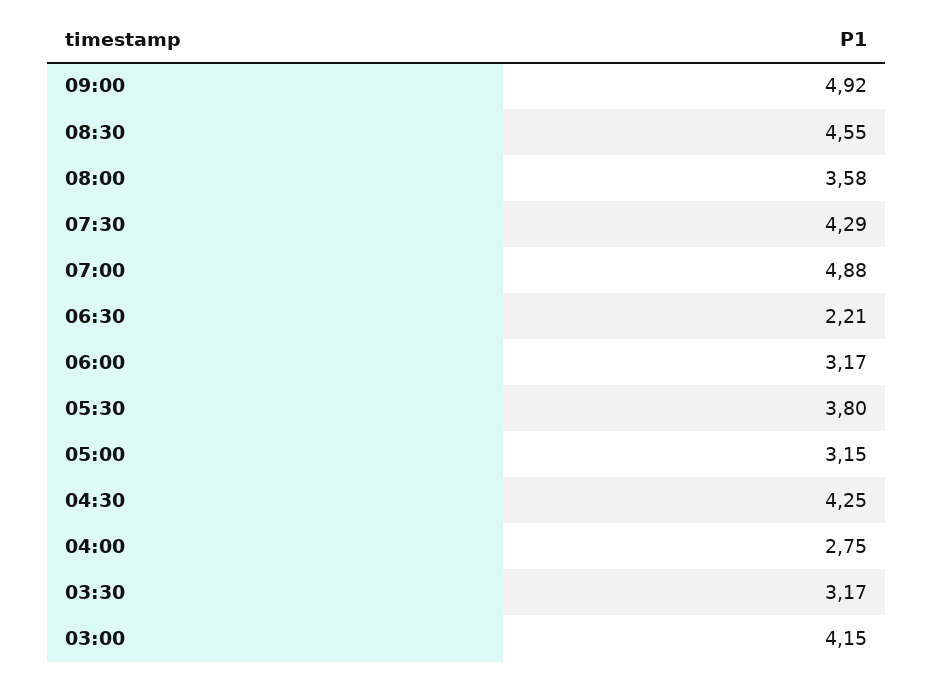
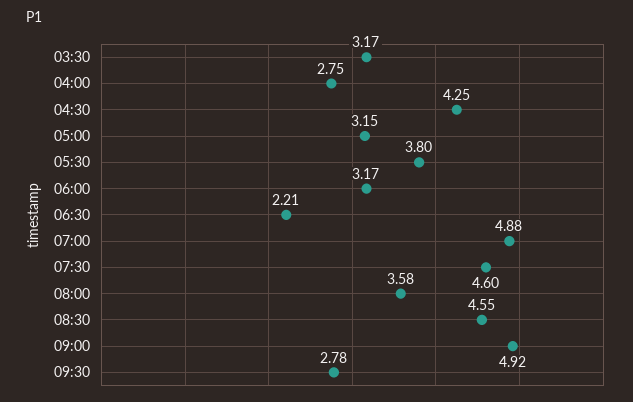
07:30: 4.29 -> 4.6
03:00: 4.15 -> none
09:30: none -> 2.78

